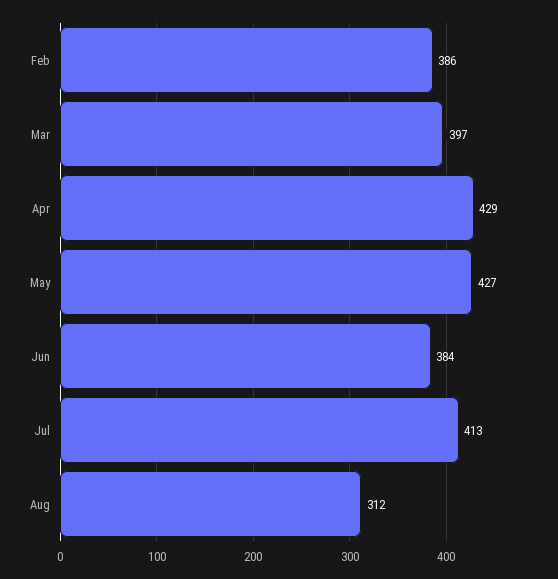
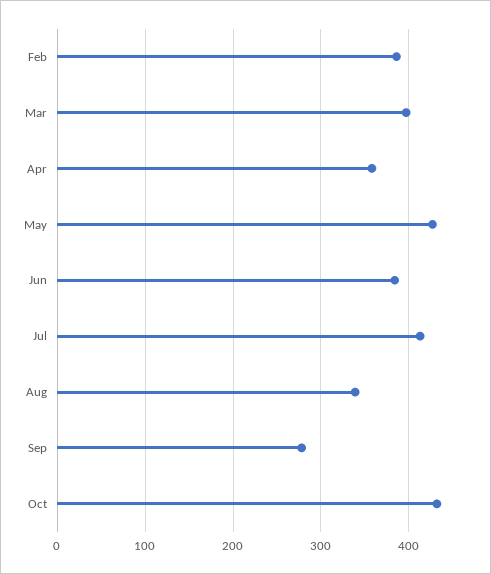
Apr: 429 -> 360
Aug: 312 -> 340
Sep: none -> 280
Oct: none -> 430

